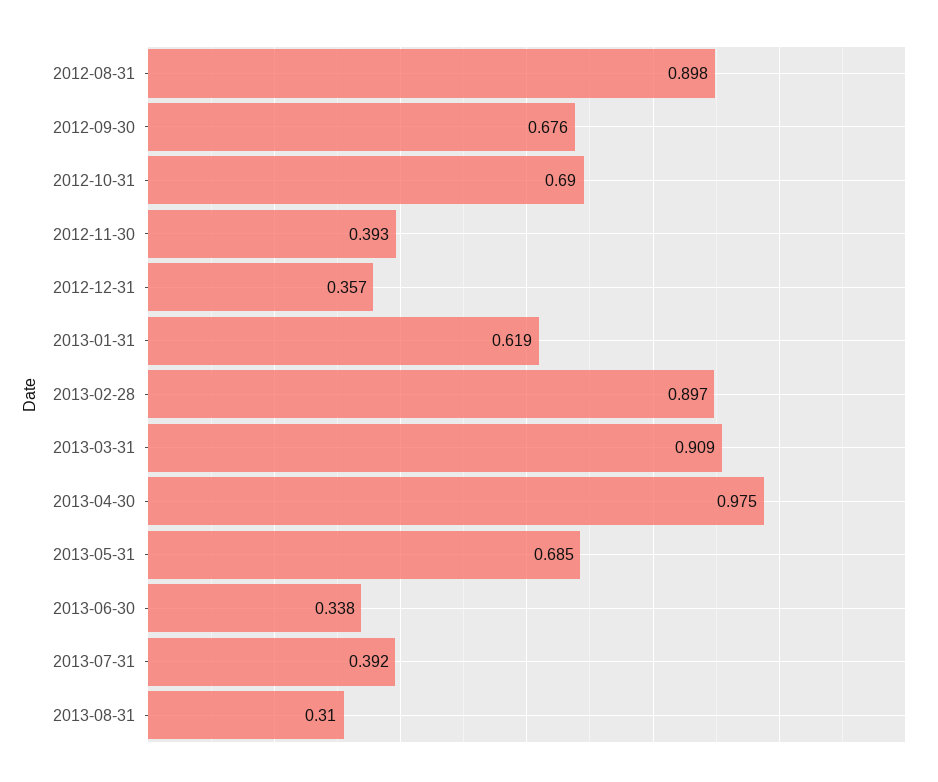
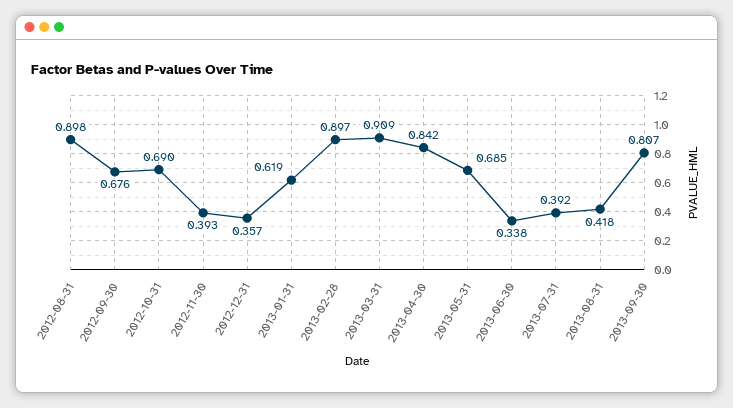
2013-04-30: 0.975 -> 0.842
2013-08-31: 0.31 -> 0.418
2013-09-30: none -> 0.807

